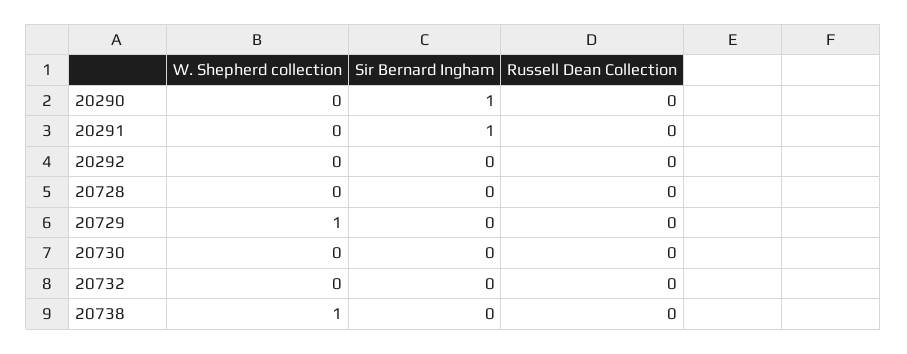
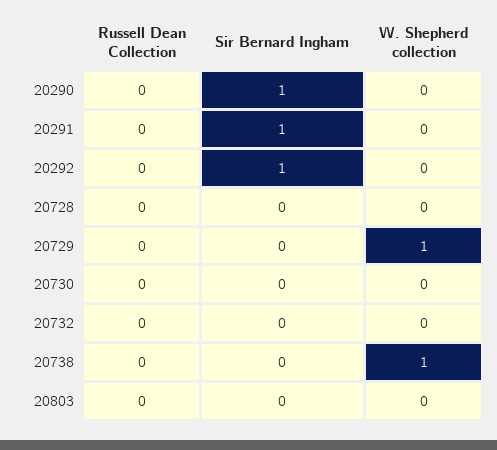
Sir Bernard Ingham, 20292: 0 -> 1
Russell Dean Collection, 20803: none -> 0
Sir Bernard Ingham, 20803: none -> 0
W. Shepherd collection, 20803: none -> 0

